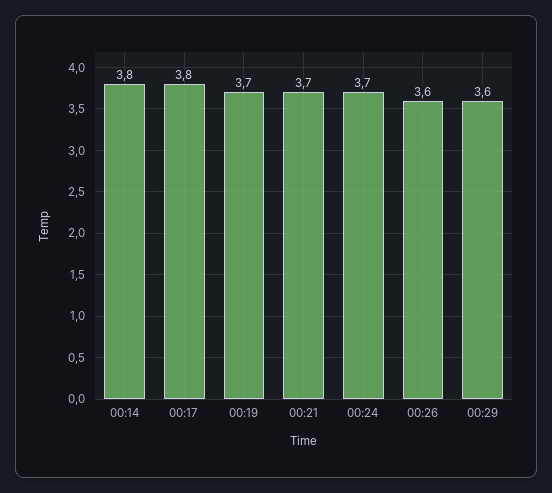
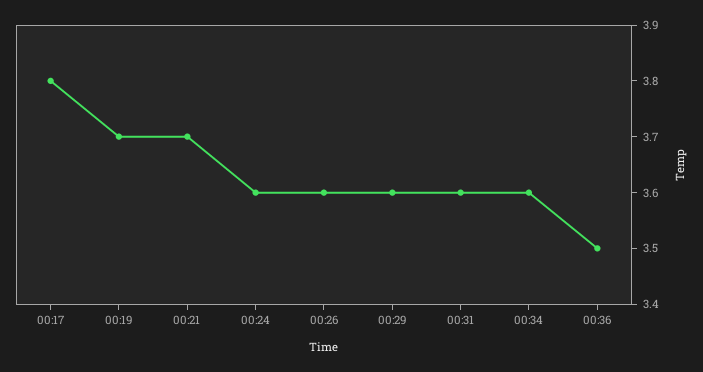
00:14: 3.8 -> none
00:24: 3.7 -> 3.6
00:31: none -> 3.6
00:34: none -> 3.6
00:36: none -> 3.5

